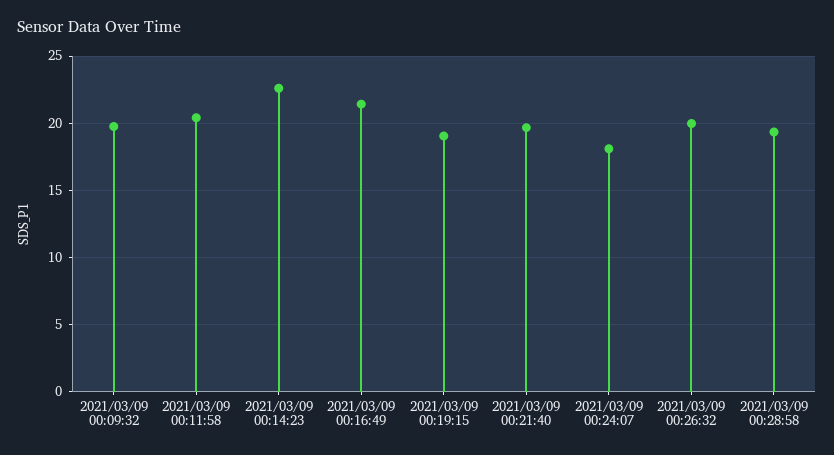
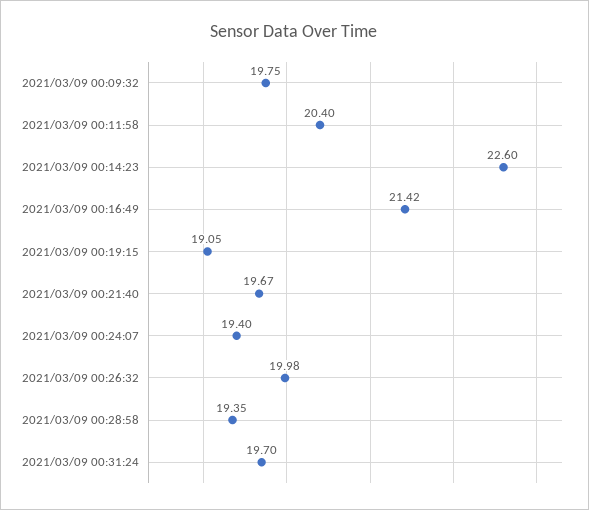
2021/03/09 00:24:07: 18 -> 19.4
2021/03/09 00:31:24: none -> 19.7

